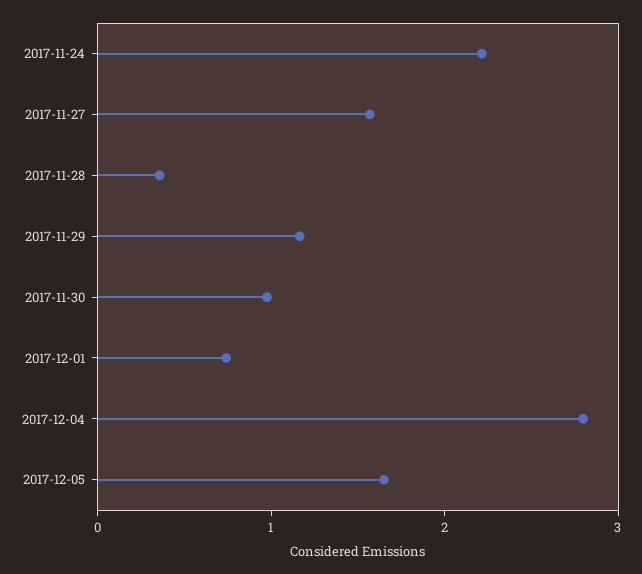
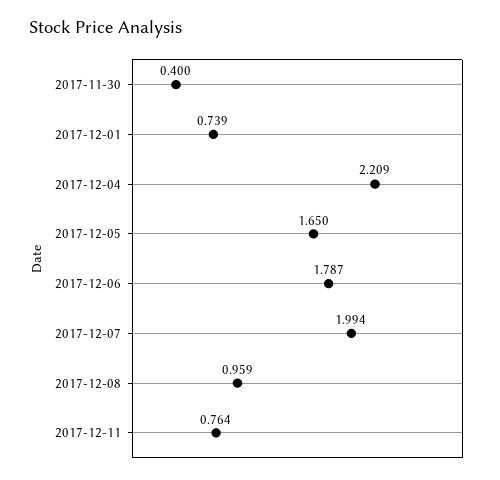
2017-11-24: 2.2 -> none
2017-11-27: 1.6 -> none
2017-11-28: 0.4 -> none
2017-11-29: 1.2 -> none
2017-11-30: 1 -> 0.4
2017-12-04: 2.8 -> 2.209
2017-12-06: none -> 1.787
2017-12-07: none -> 1.994
2017-12-08: none -> 0.959
2017-12-11: none -> 0.764

